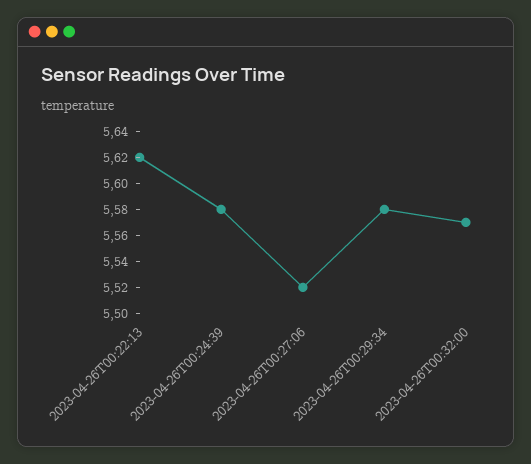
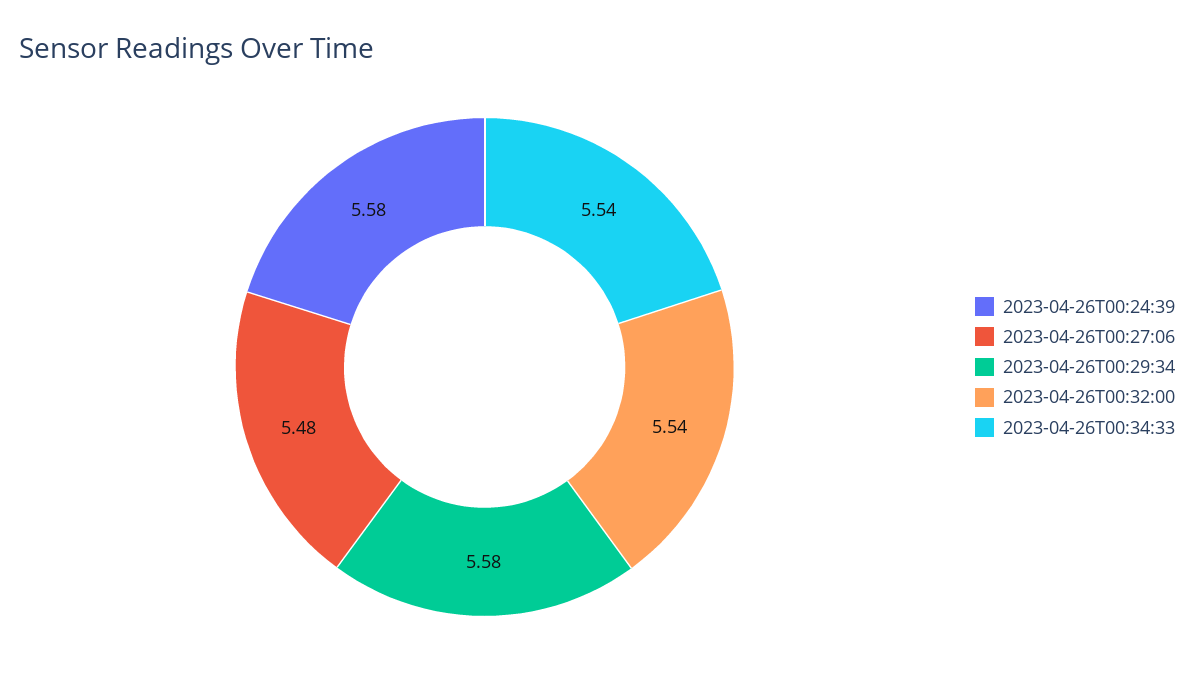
2023-04-26T00:22:13: 5.62 -> none
2023-04-26T00:27:06: 5.52 -> 5.48
2023-04-26T00:32:00: 5.57 -> 5.54
2023-04-26T00:34:33: none -> 5.54

